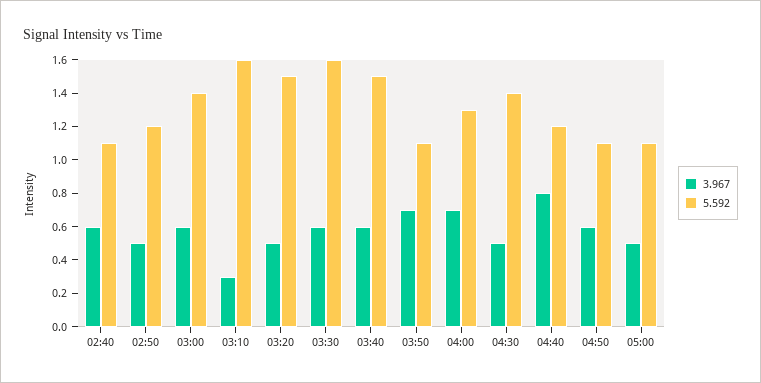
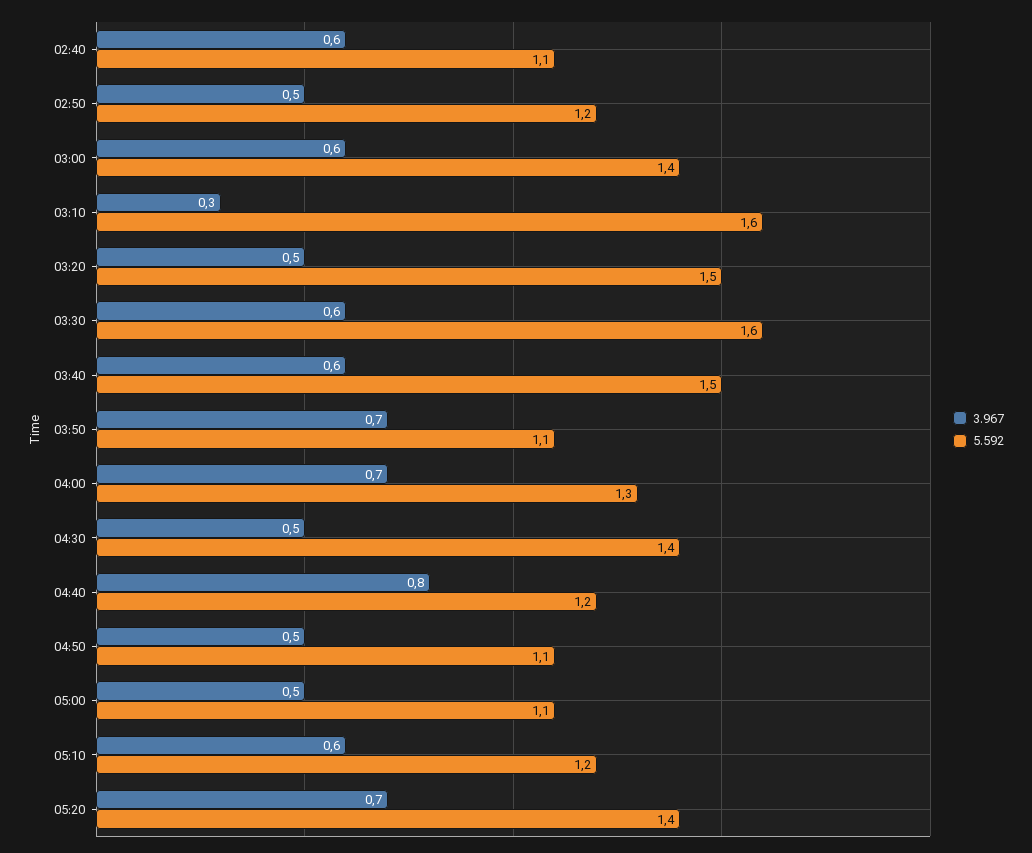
3.967, 04:50: 0.6 -> 0.5
3.967, 05:10: none -> 0.6
5.592, 05:10: none -> 1.2
3.967, 05:20: none -> 0.7
5.592, 05:20: none -> 1.4

